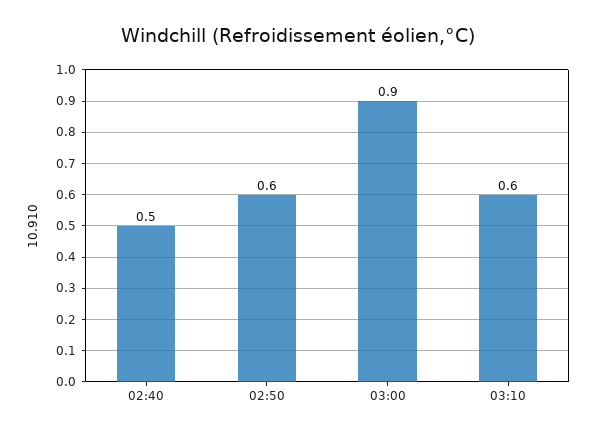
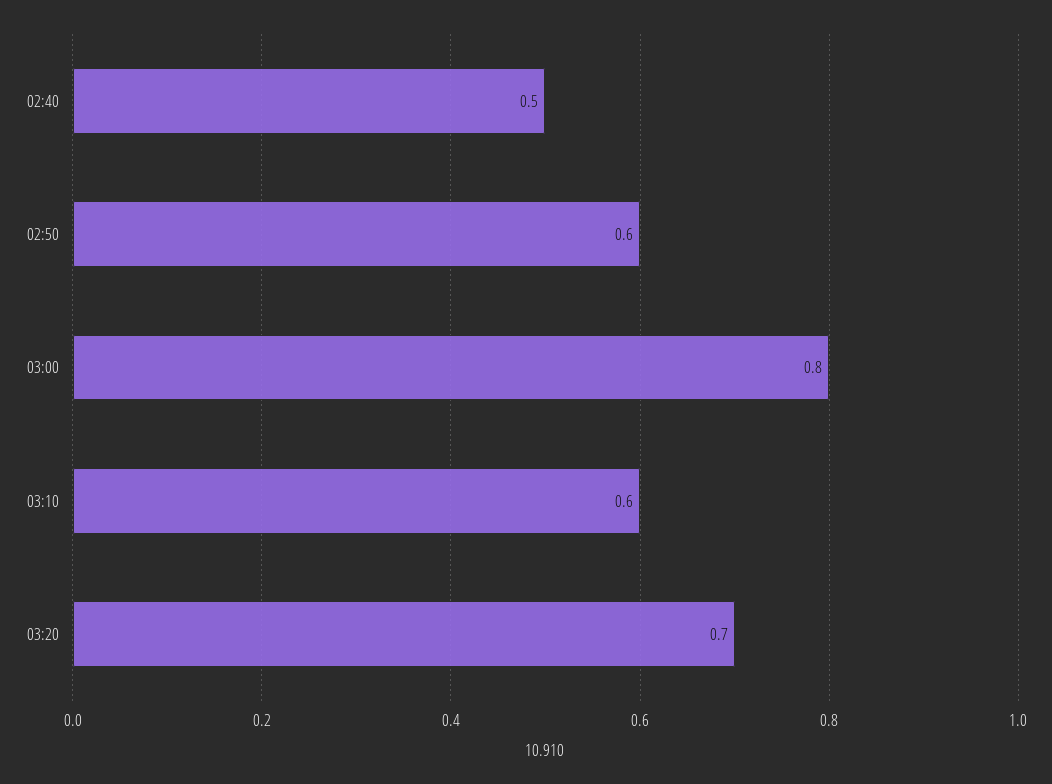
03:00: 0.9 -> 0.8
03:20: none -> 0.7

